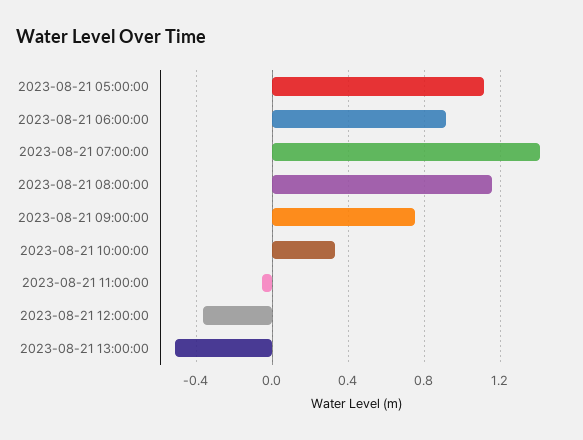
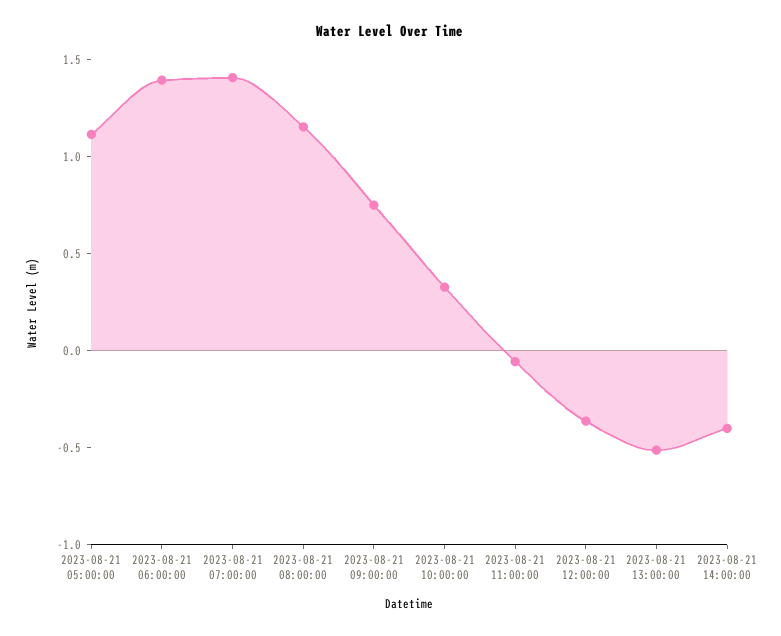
2023-08-21 06:00:00: 0.9 -> 1.4
2023-08-21 14:00:00: none -> -0.4

